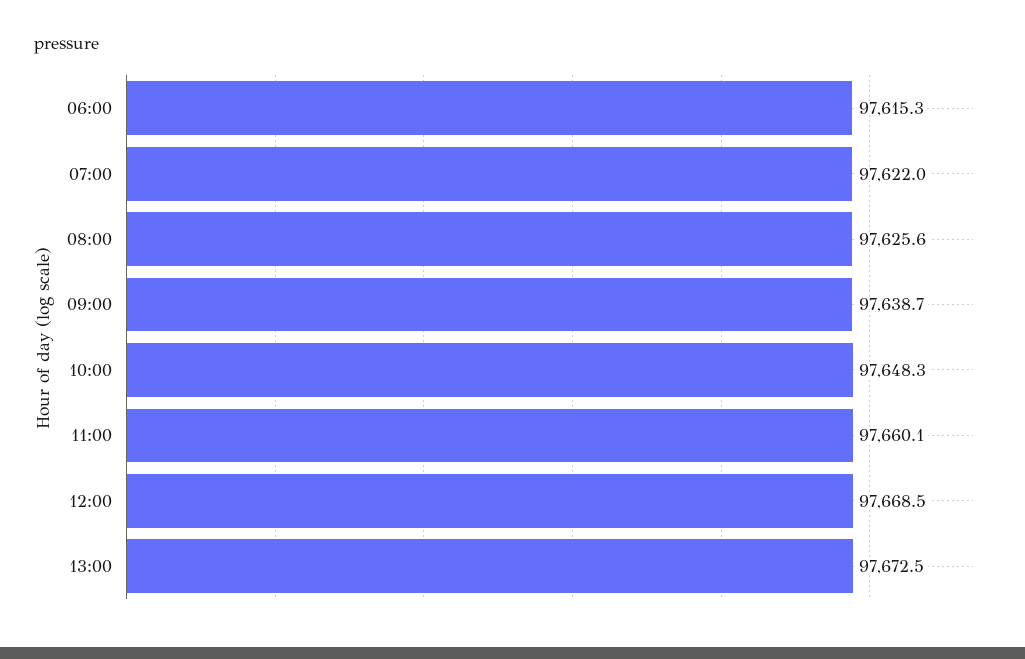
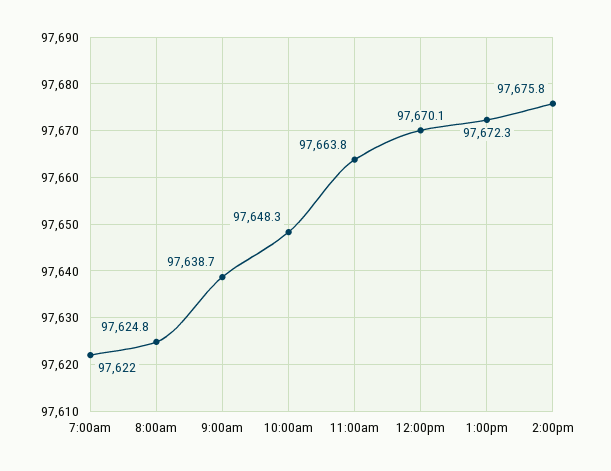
06:00: 97615.3 -> none
08:00: 97625.6 -> 97624.8
11:00: 97660.1 -> 97663.8
12:00: 97668.5 -> 97670.1
13:00: 97672.5 -> 97672.3
2:00pm: none -> 97675.8

